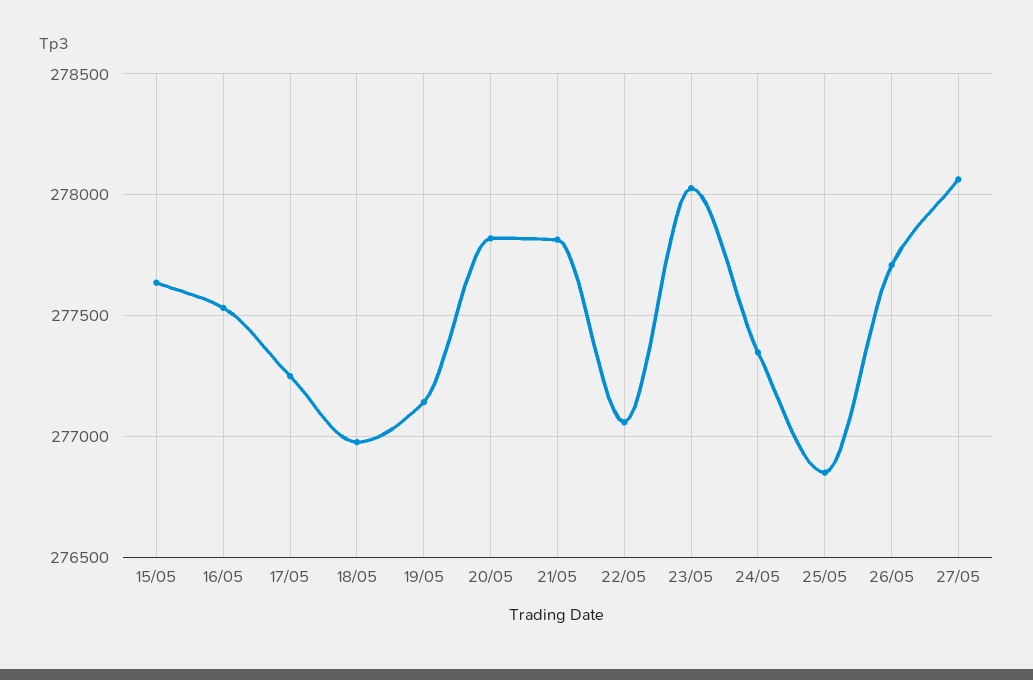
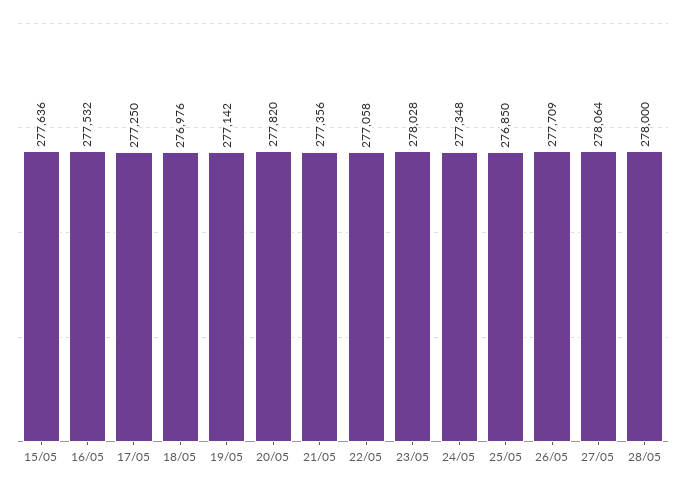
21/05: 277800 -> 277356
28/05: none -> 278000

